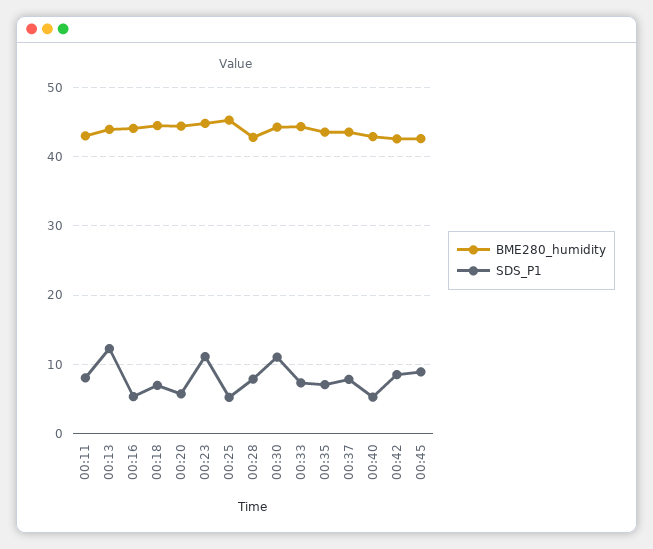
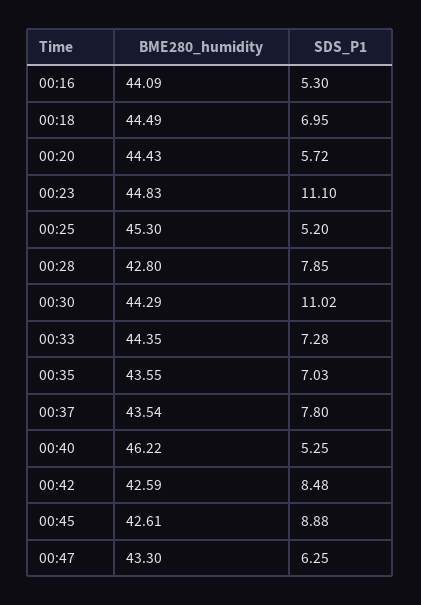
BME280_humidity, 00:11: 43 -> none
SDS_P1, 00:11: 8 -> none
BME280_humidity, 00:13: 44 -> none
SDS_P1, 00:13: 12 -> none
BME280_humidity, 00:40: 43 -> 46.22
BME280_humidity, 00:47: none -> 43.3
SDS_P1, 00:47: none -> 6.25

